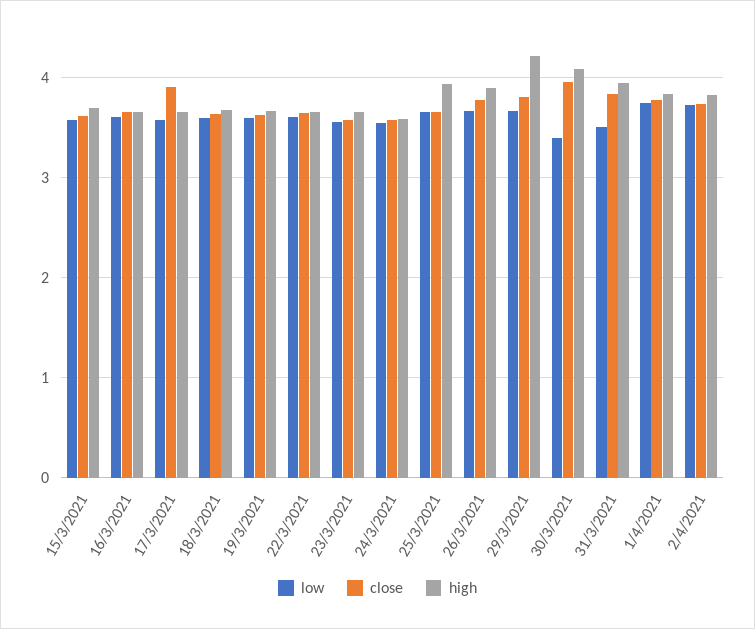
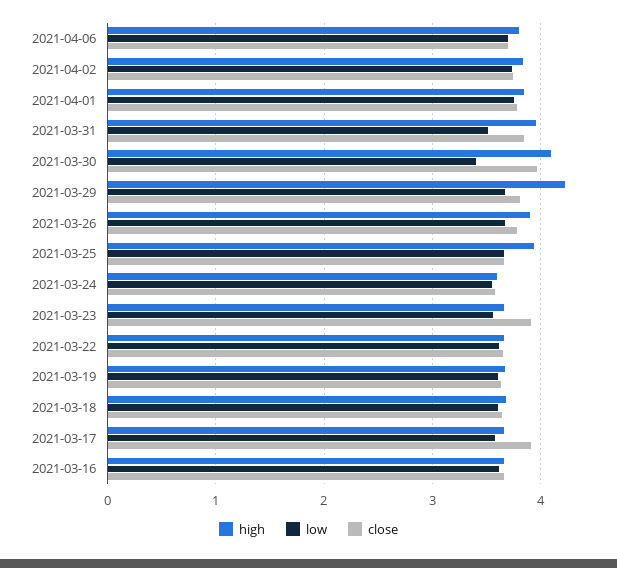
low, 15/3/2021: 3.6 -> none
close, 15/3/2021: 3.6 -> none
high, 15/3/2021: 3.7 -> none
close, 23/3/2021: 3.6 -> 3.9
high, 2021-04-06: none -> 3.8
low, 2021-04-06: none -> 3.7
close, 2021-04-06: none -> 3.7

